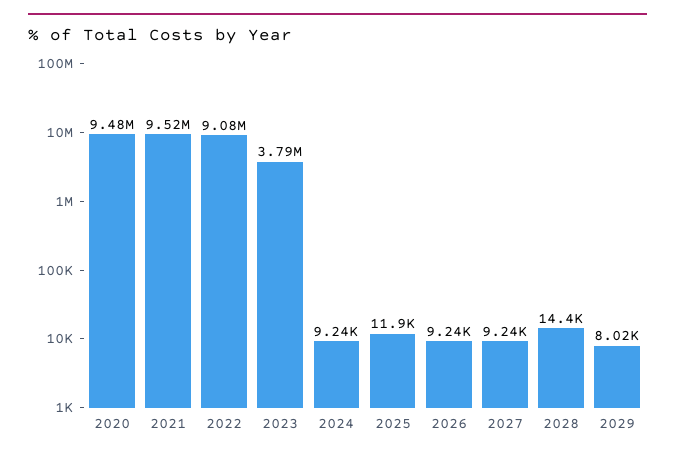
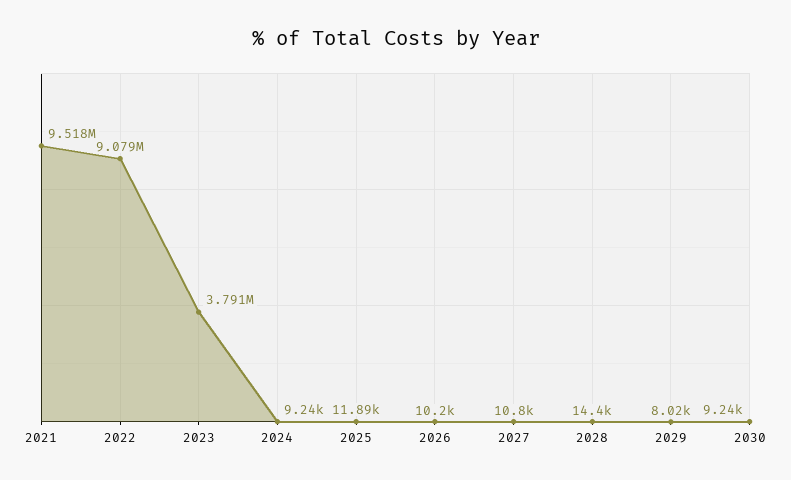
2020: 9480000 -> none
2026: 9240 -> 10200
2027: 9240 -> 10800
2030: none -> 9240

